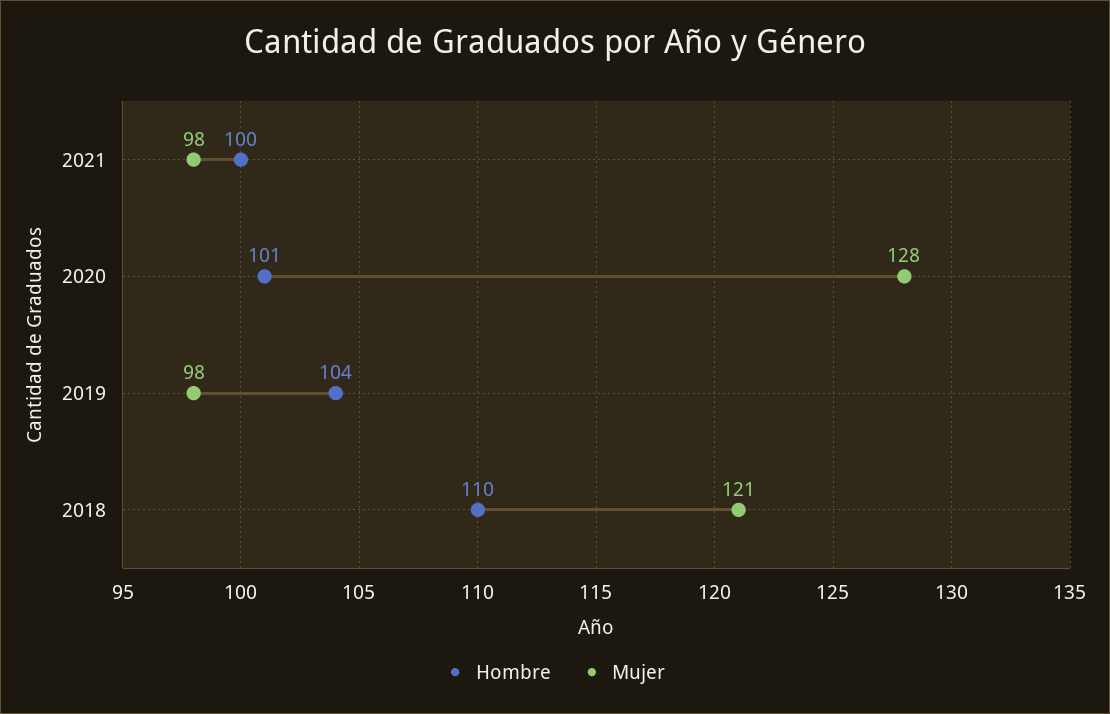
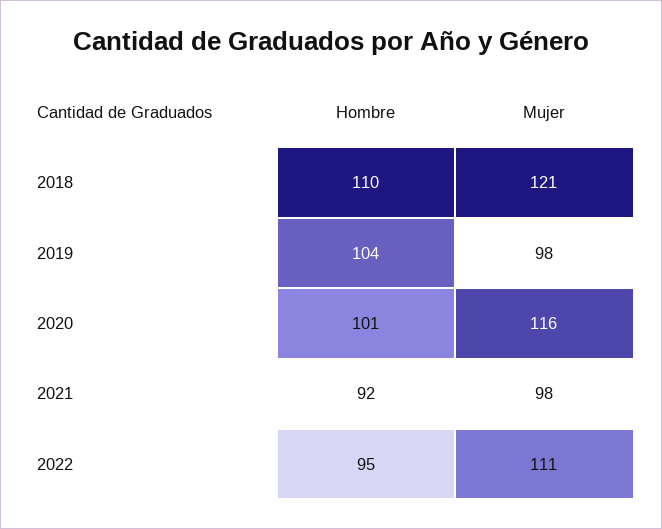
Hombre, 2021: 100 -> 92
Mujer, 2020: 128 -> 116
Hombre, 2022: none -> 95
Mujer, 2022: none -> 111

